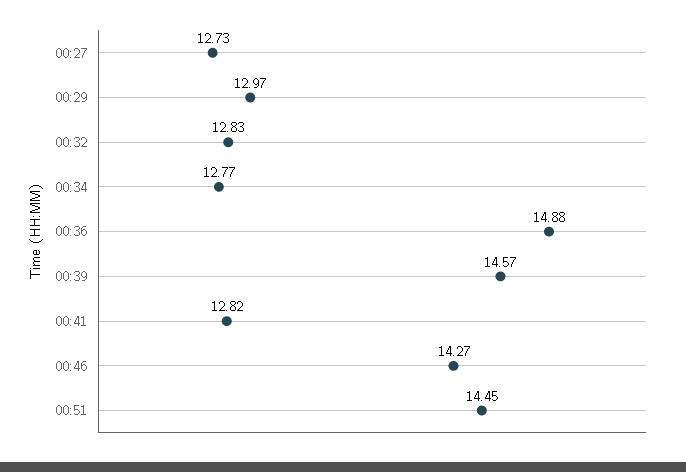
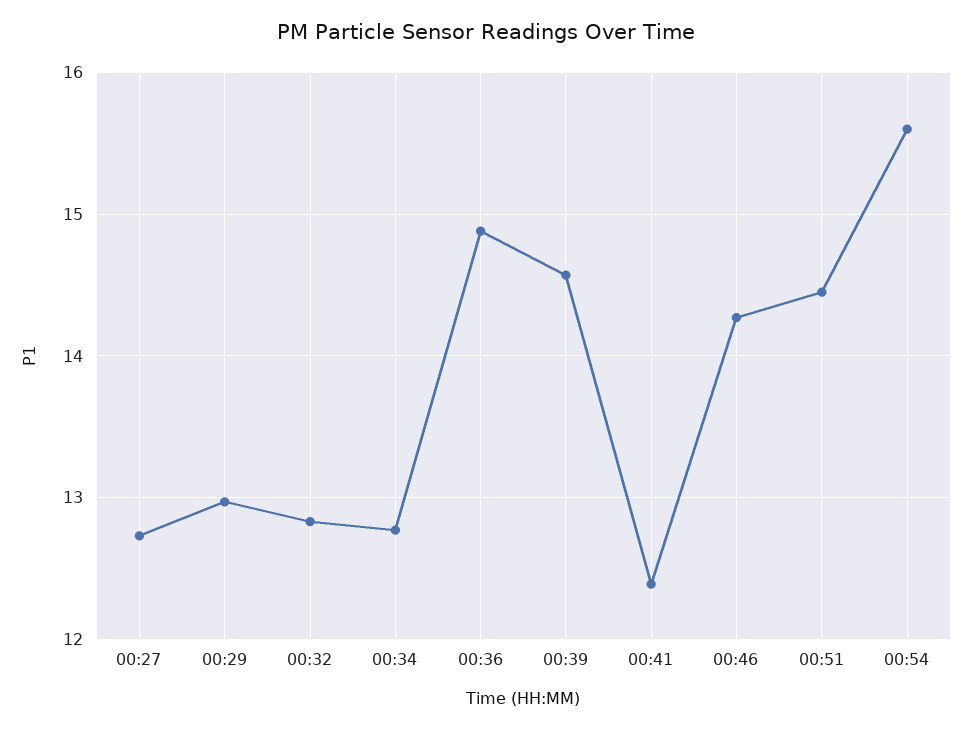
00:41: 12.82 -> 12.4
00:54: none -> 15.6

